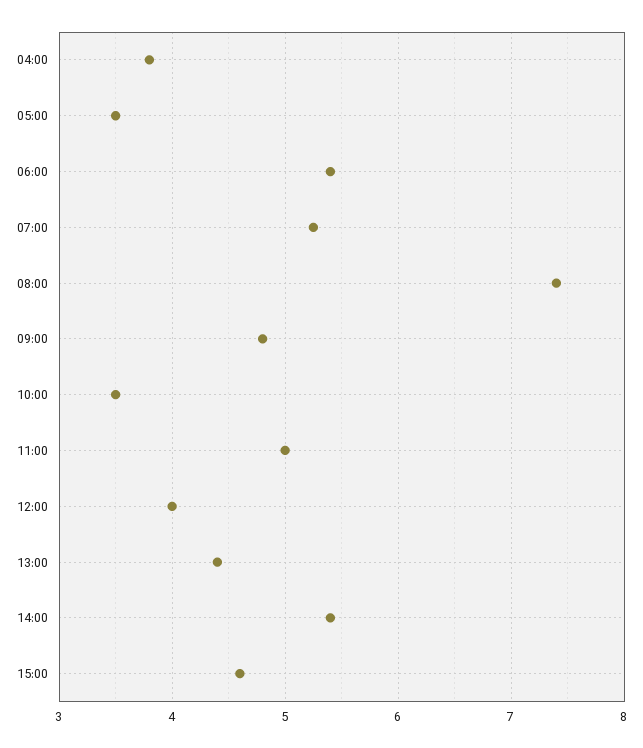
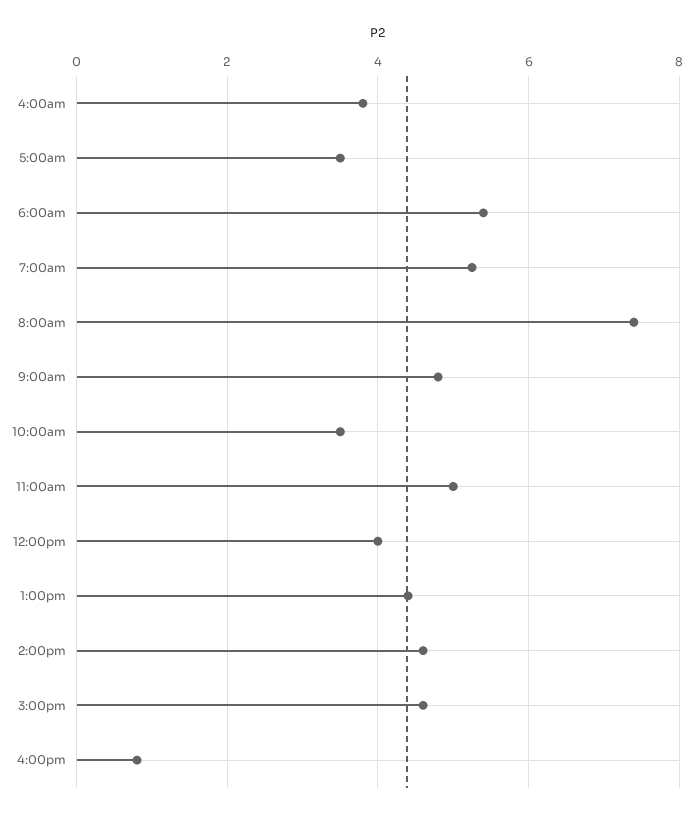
14:00: 5.4 -> 4.6
4:00pm: none -> 0.8

